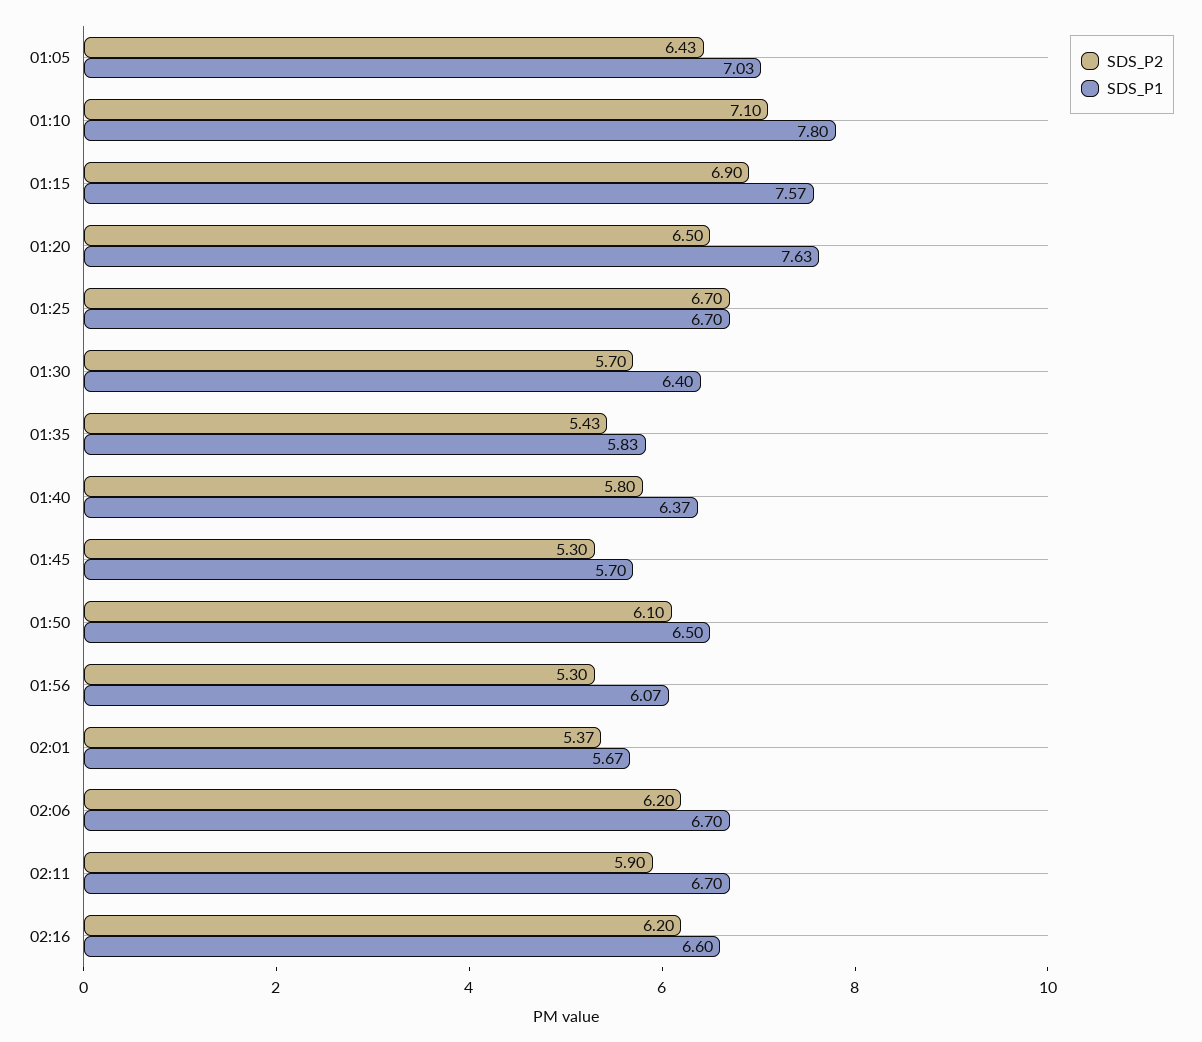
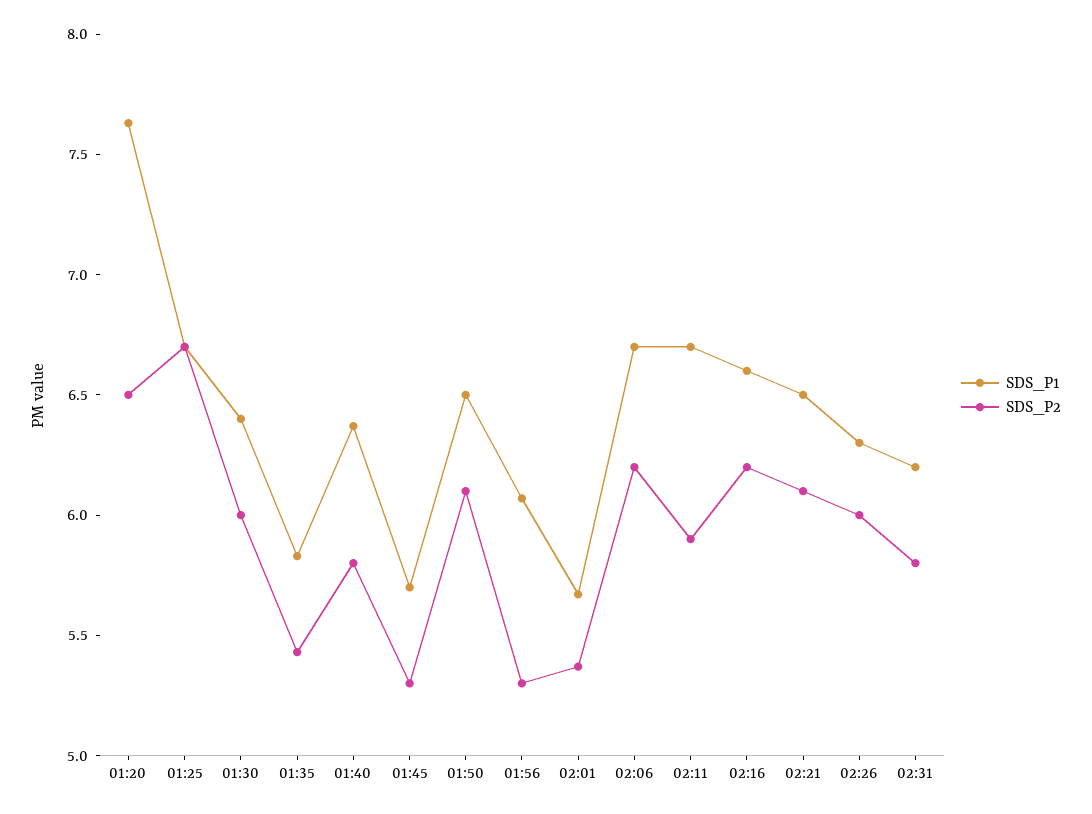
SDS_P2, 01:05: 6.43 -> none
SDS_P1, 01:05: 7.03 -> none
SDS_P2, 01:10: 7.1 -> none
SDS_P1, 01:10: 7.8 -> none
SDS_P2, 01:15: 6.9 -> none
SDS_P1, 01:15: 7.57 -> none
SDS_P2, 01:30: 5.7 -> 6
SDS_P1, 02:21: none -> 6.5
SDS_P2, 02:21: none -> 6.1
SDS_P1, 02:26: none -> 6.3
SDS_P2, 02:26: none -> 6
SDS_P1, 02:31: none -> 6.2
SDS_P2, 02:31: none -> 5.8

